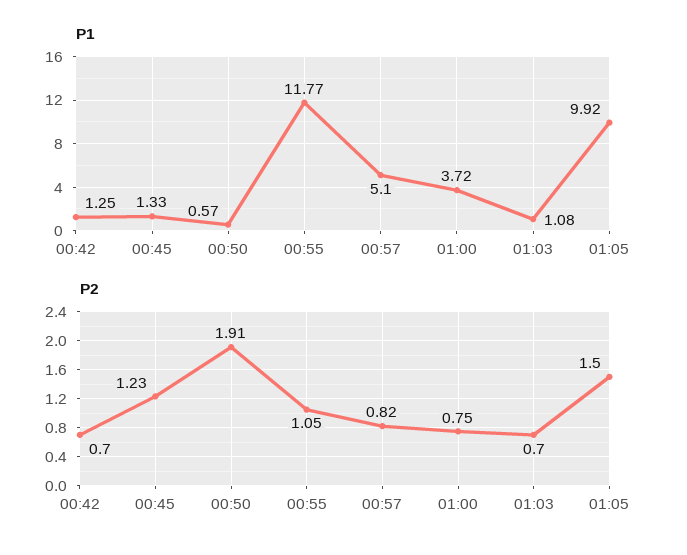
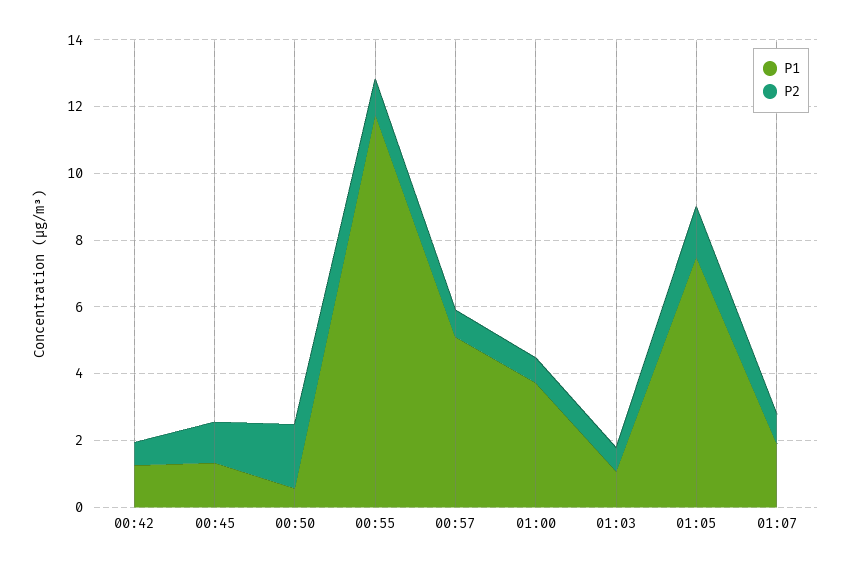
P1, 01:05: 9.92 -> 7.5
P1, 01:07: none -> 2
P2, 01:07: none -> 1

